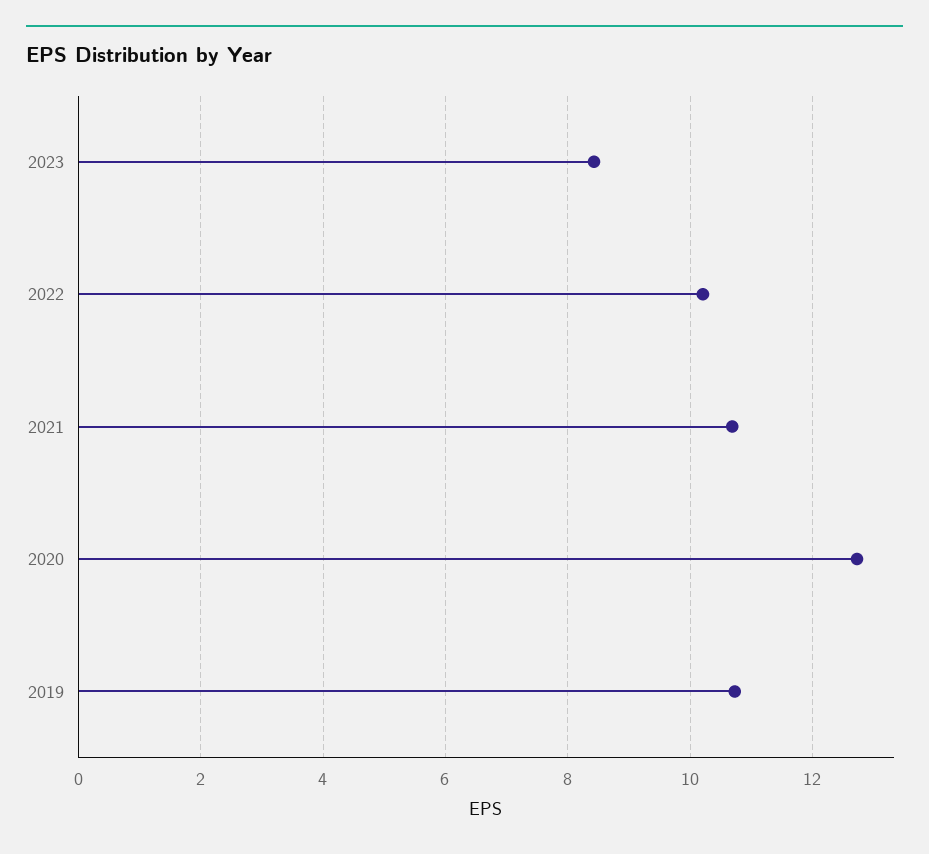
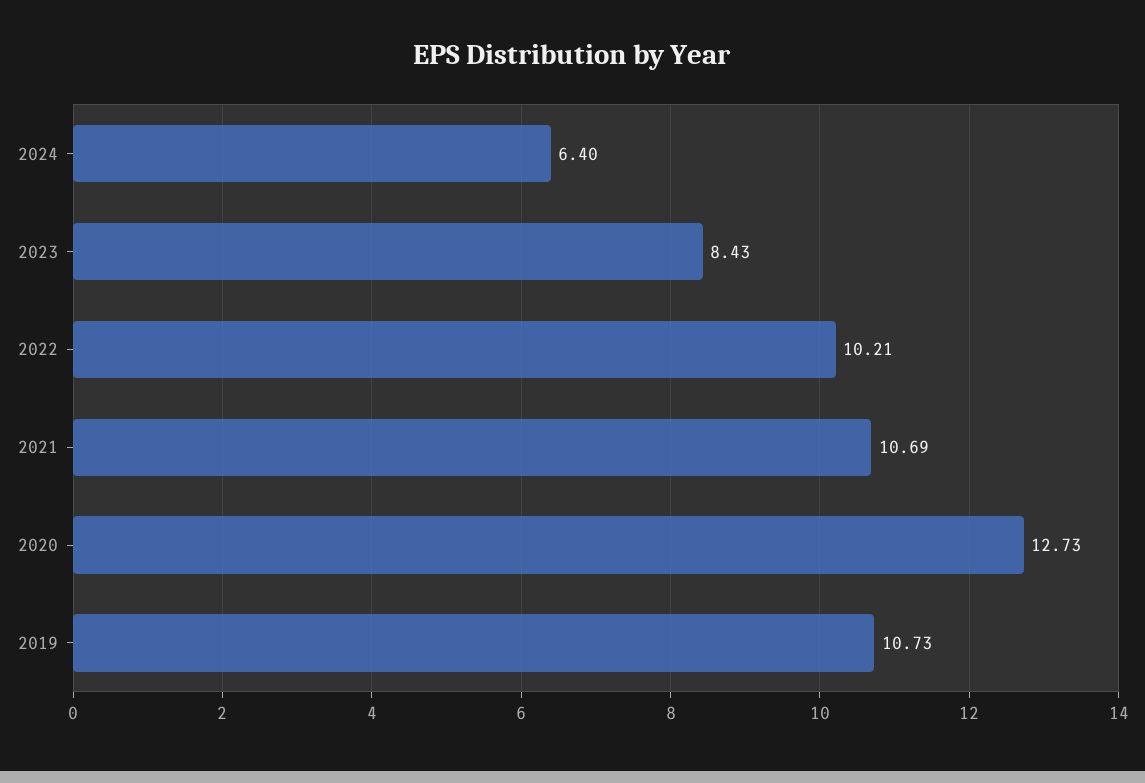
2024: none -> 6.4

